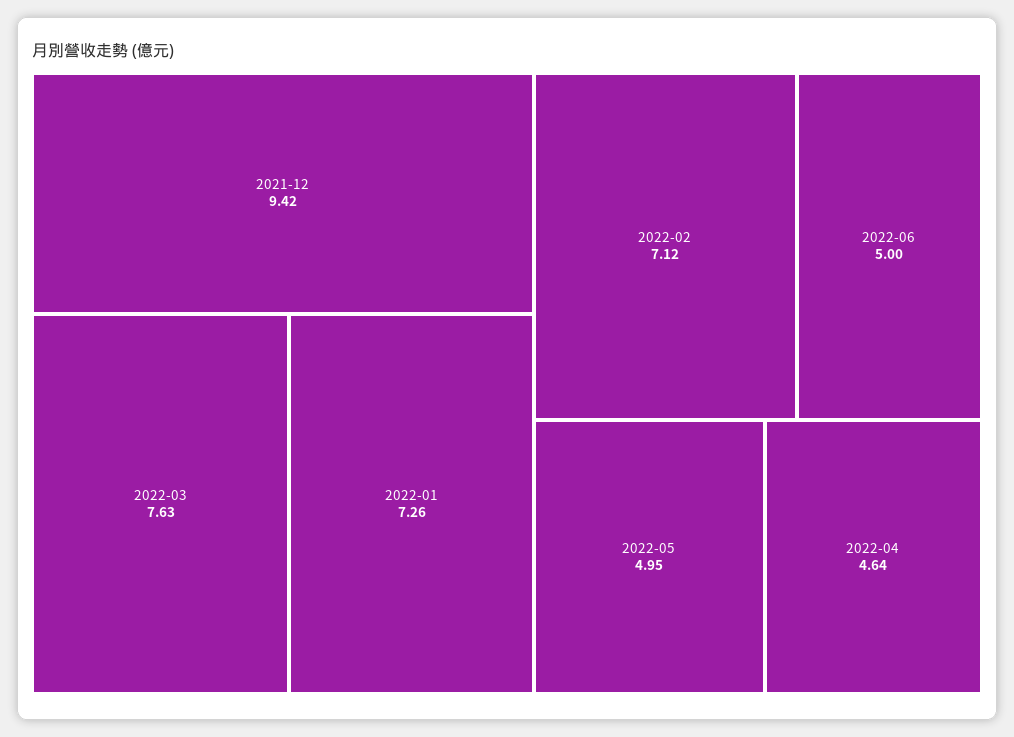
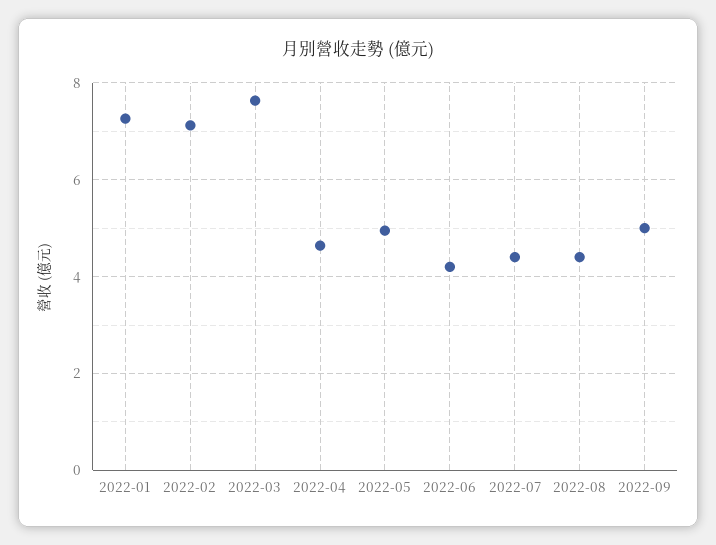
2021-12: 9.42 -> none
2022-06: 5 -> 4.2
2022-07: none -> 4.4
2022-08: none -> 4.4
2022-09: none -> 5

